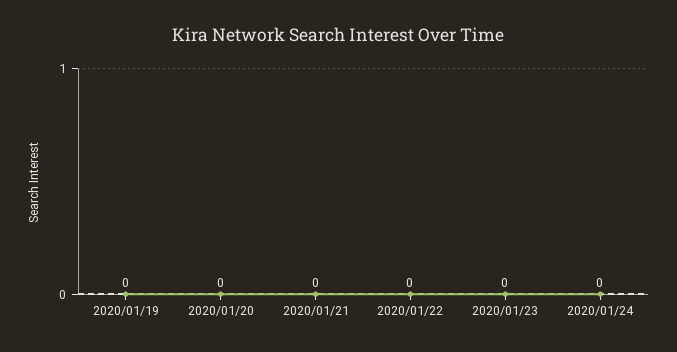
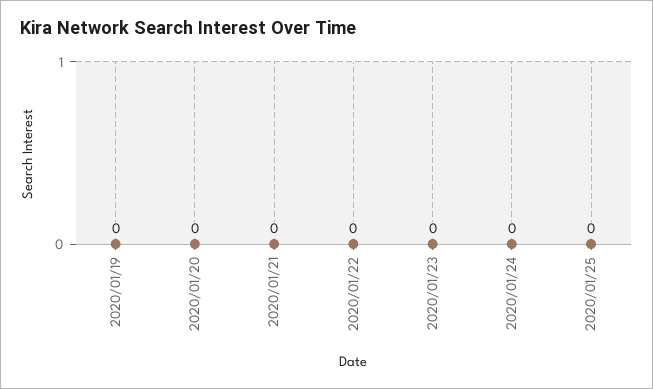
2020/01/25: none -> 0

